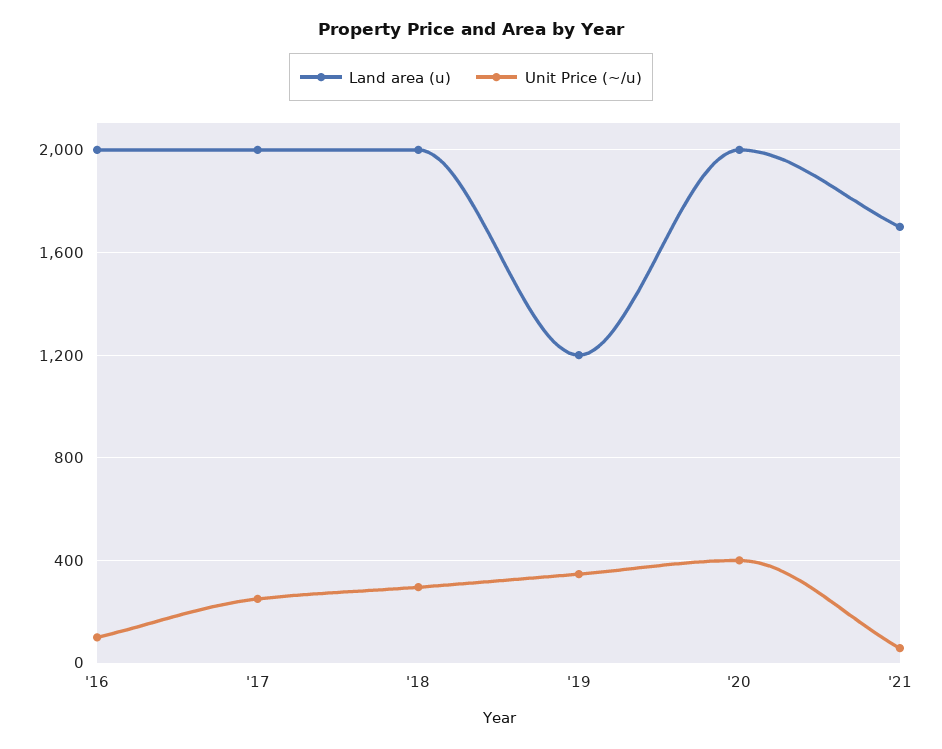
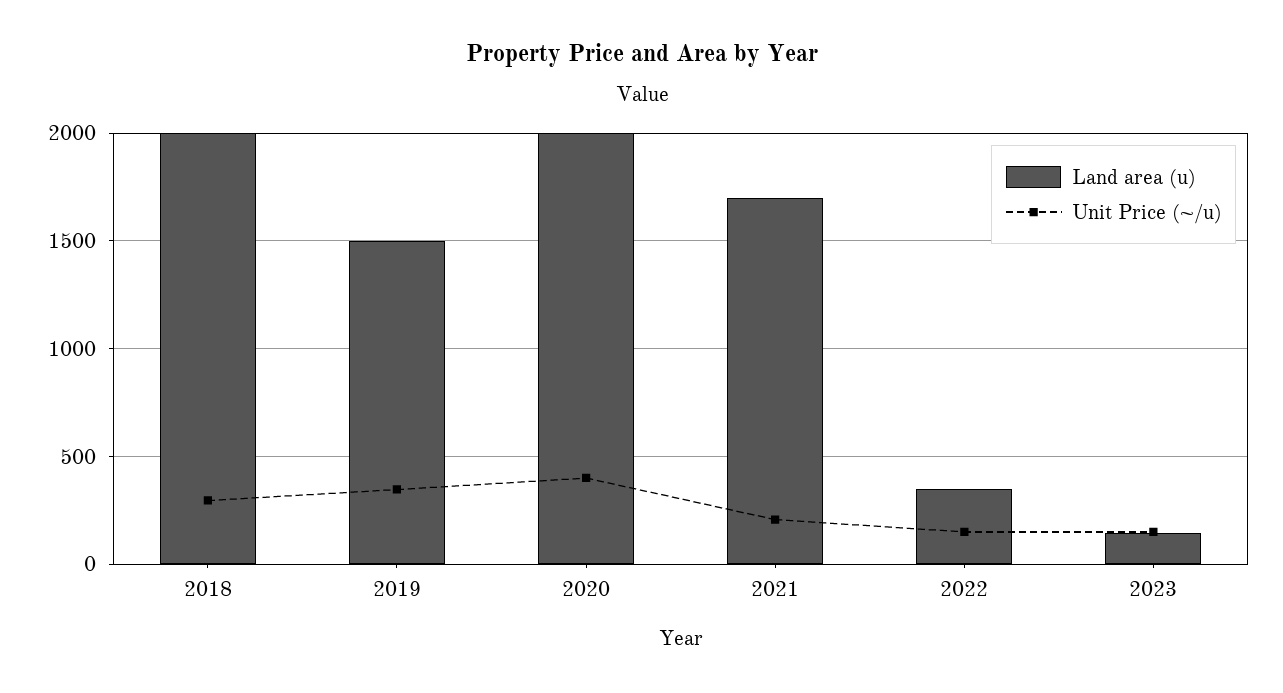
Land area (u), '16: 2000 -> none
Unit Price (~/u), '16: 100 -> none
Land area (u), '17: 2000 -> none
Unit Price (~/u), '17: 250 -> none
Land area (u), '19: 1200 -> 1500
Unit Price (~/u), '21: 50 -> 200
Land area (u), 2022: none -> 350
Unit Price (~/u), 2022: none -> 150
Land area (u), 2023: none -> 150
Unit Price (~/u), 2023: none -> 150

